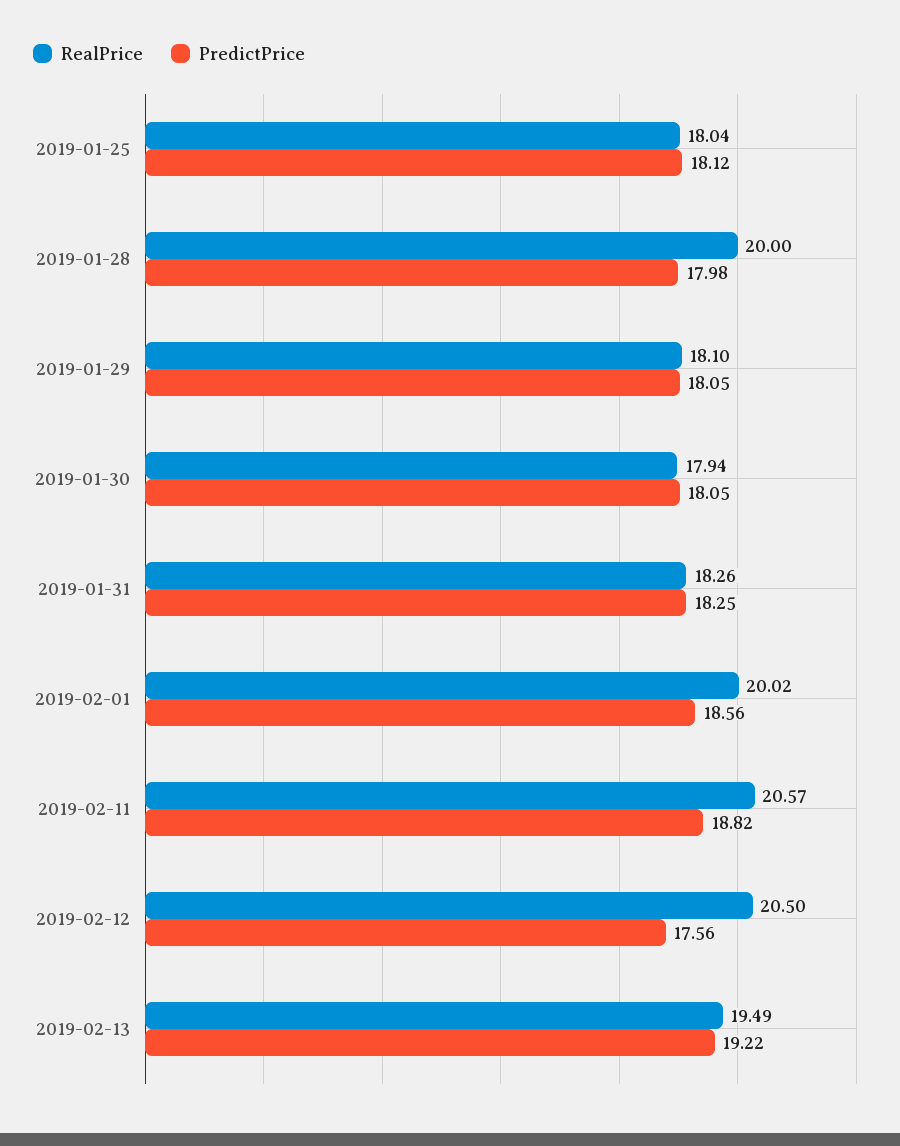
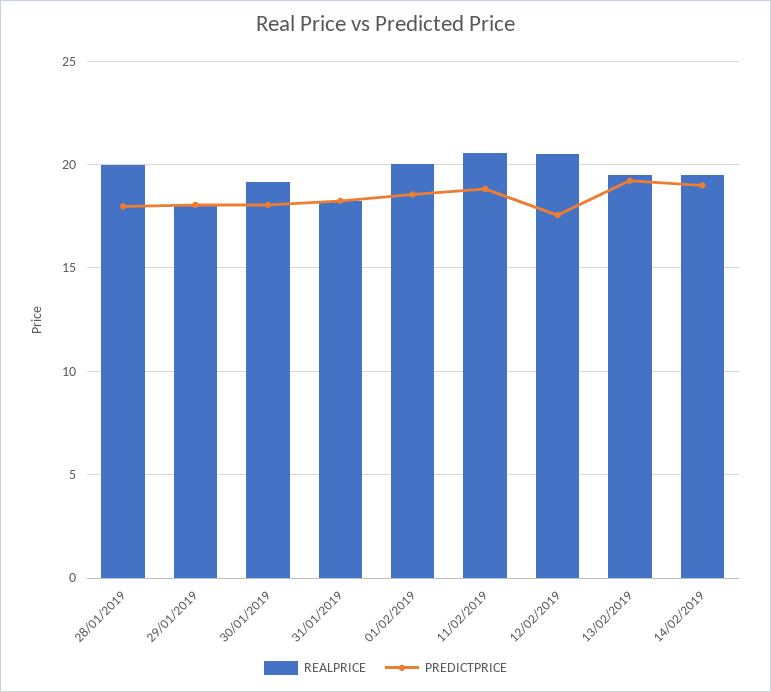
RealPrice, 2019-01-25: 18.04 -> none
PredictPrice, 2019-01-25: 18.12 -> none
RealPrice, 2019-01-30: 17.94 -> 19
RealPrice, 14/02/2019: none -> 19.5
PredictPrice, 14/02/2019: none -> 19

